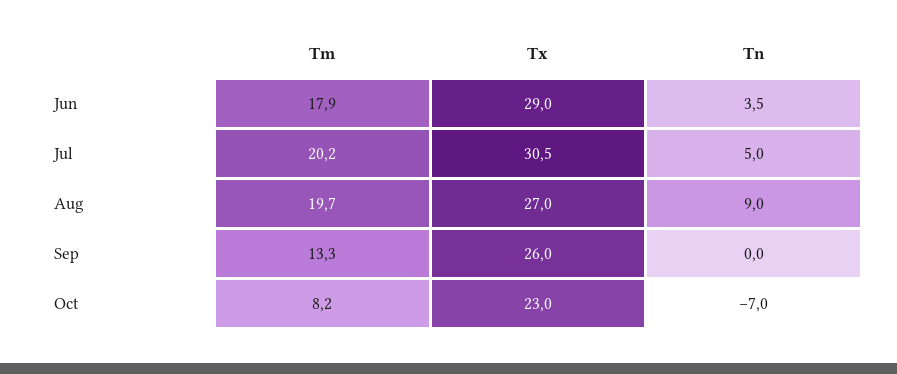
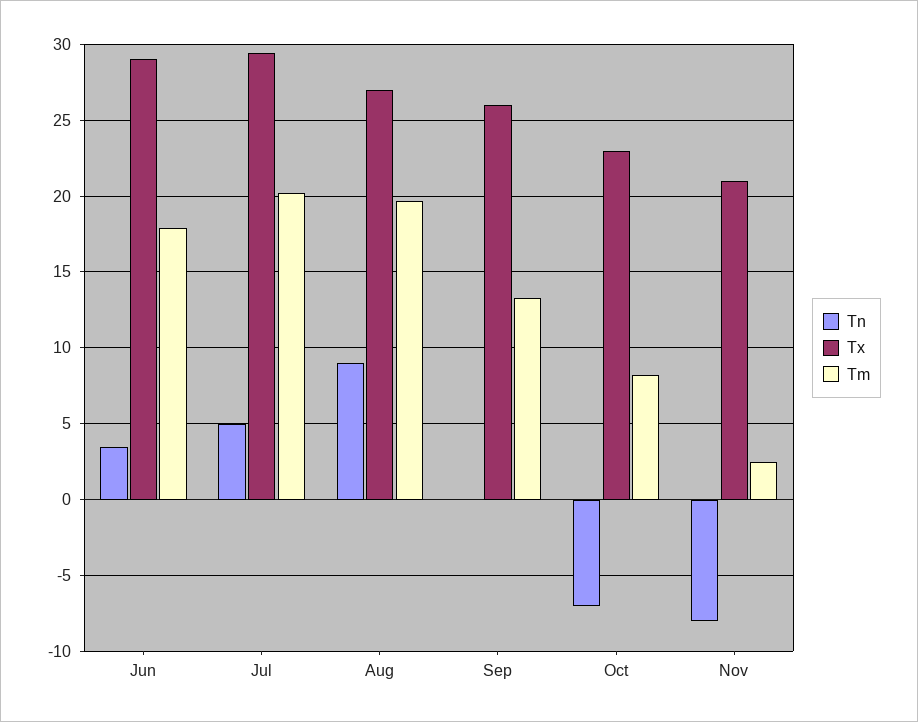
Tx, Jul: 30.5 -> 29.5
Tn, Nov: none -> -8
Tx, Nov: none -> 21
Tm, Nov: none -> 2.5

